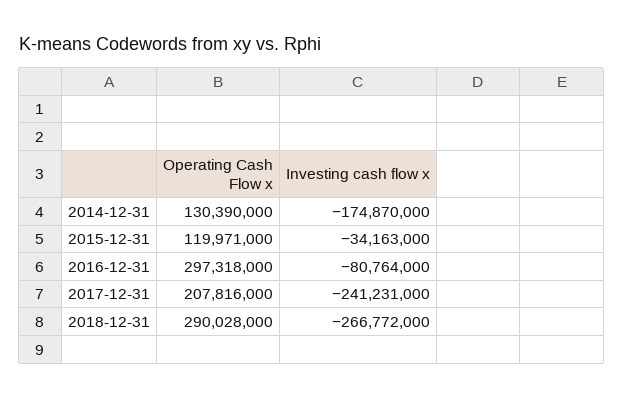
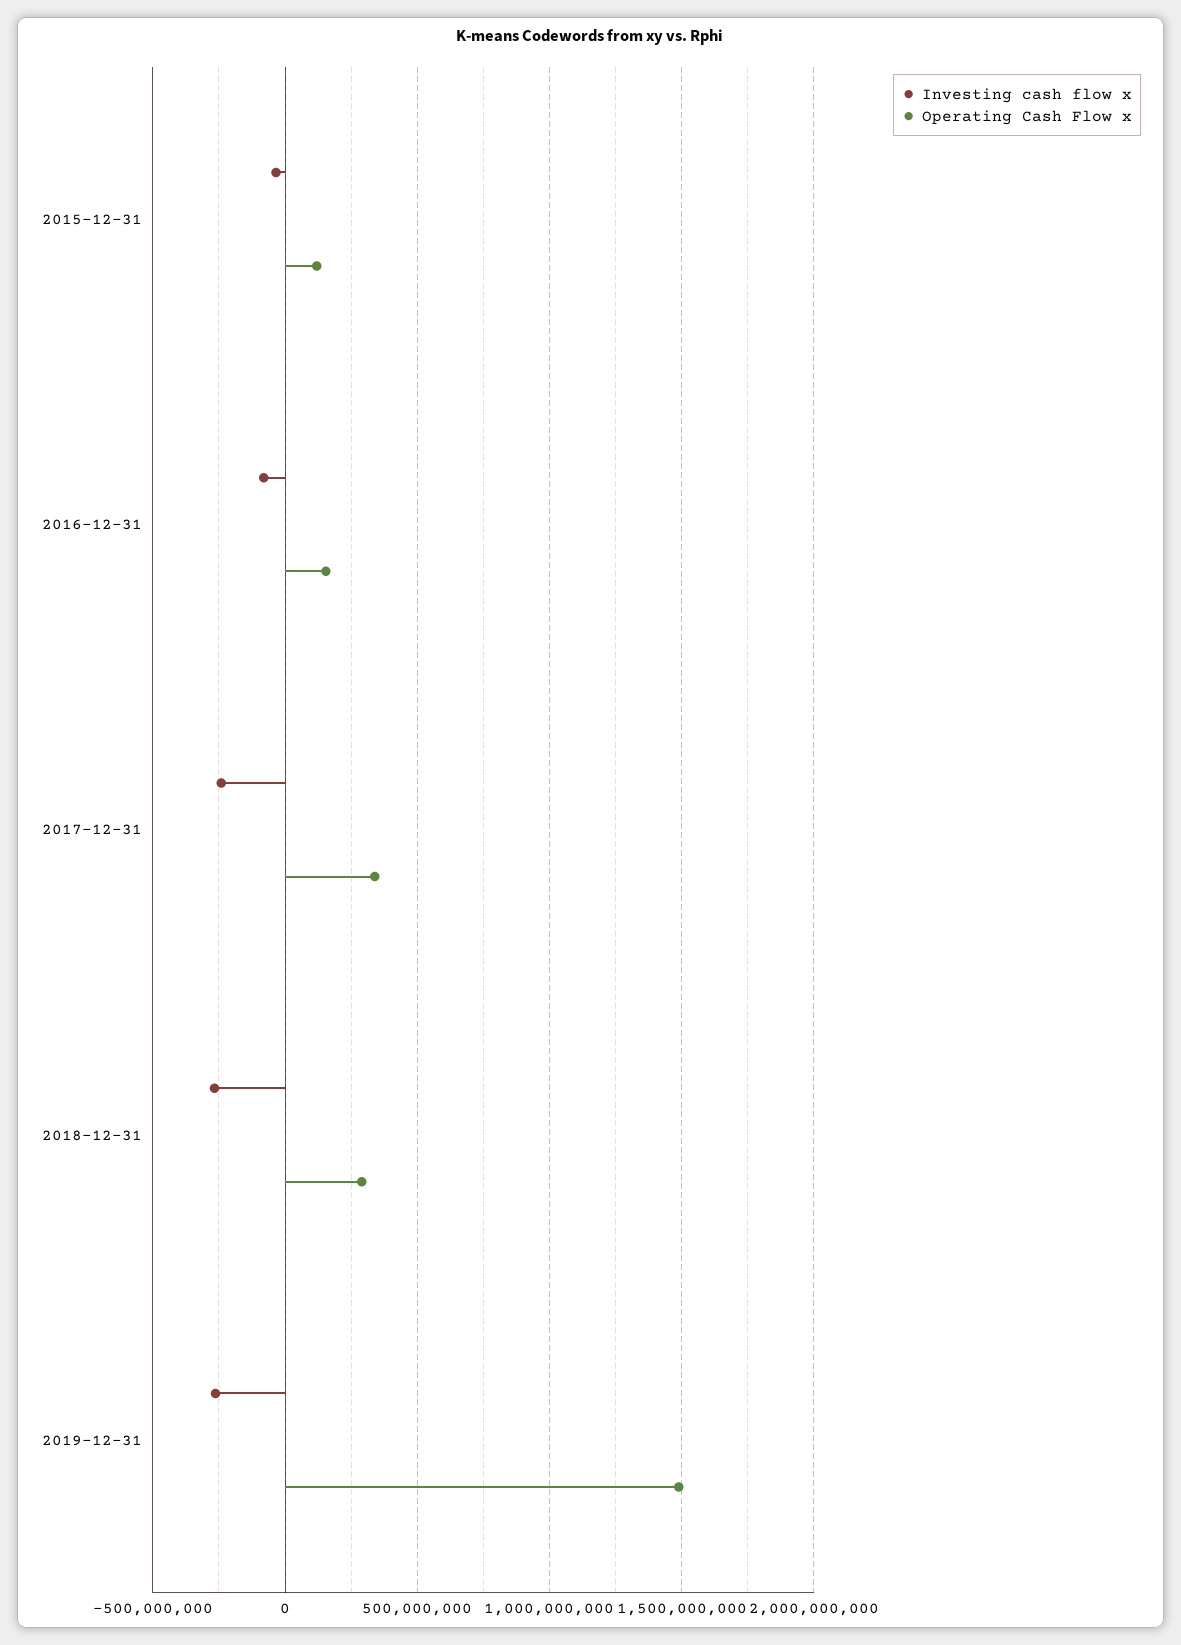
Operating Cash Flow x, 2014-12-31: 130390000 -> none
Investing cash flow x, 2014-12-31: -174870000 -> none
Operating Cash Flow x, 2016-12-31: 297318000 -> 150000000
Operating Cash Flow x, 2017-12-31: 207816000 -> 350000000
Investing cash flow x, 2019-12-31: none -> -250000000
Operating Cash Flow x, 2019-12-31: none -> 1500000000

